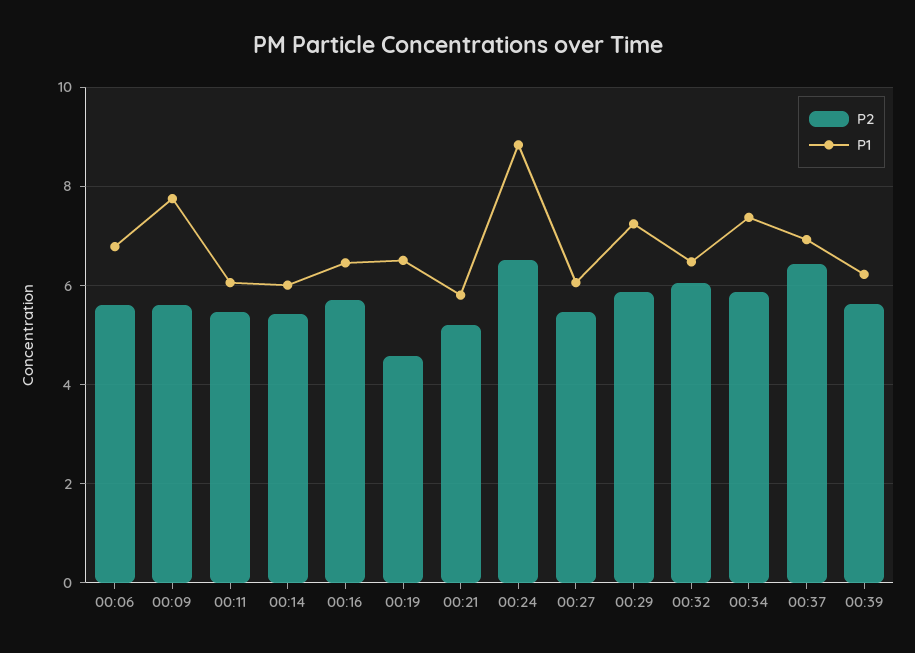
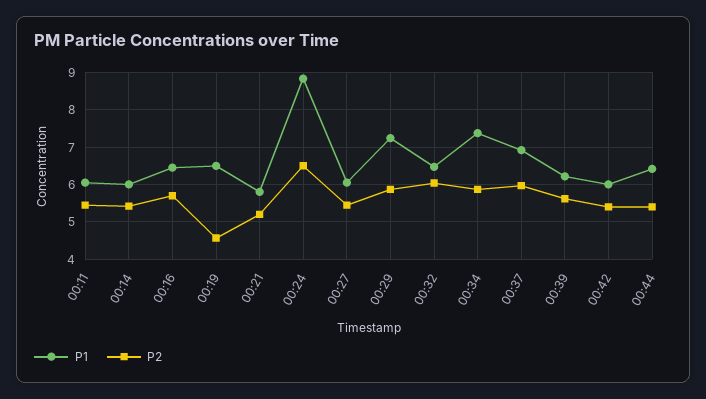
P2, 00:06: 5.6 -> none
P1, 00:06: 6.8 -> none
P2, 00:09: 5.6 -> none
P1, 00:09: 7.8 -> none
P2, 00:37: 6.4 -> 6
P1, 00:42: none -> 6
P2, 00:42: none -> 5.4
P1, 00:44: none -> 6.4
P2, 00:44: none -> 5.4

